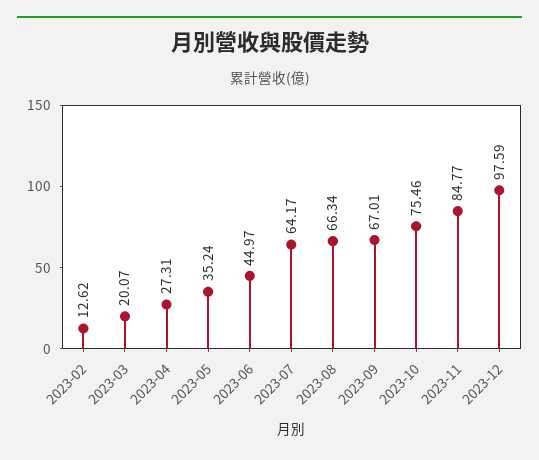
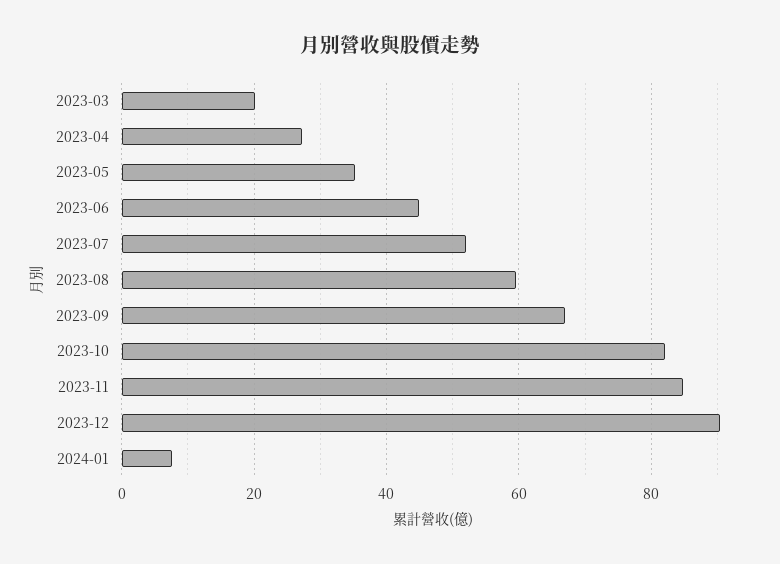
2023-02: 12.62 -> none
2023-07: 64.17 -> 52
2023-08: 66.34 -> 60
2023-10: 75.46 -> 82
2023-12: 97.59 -> 90
2024-01: none -> 8

